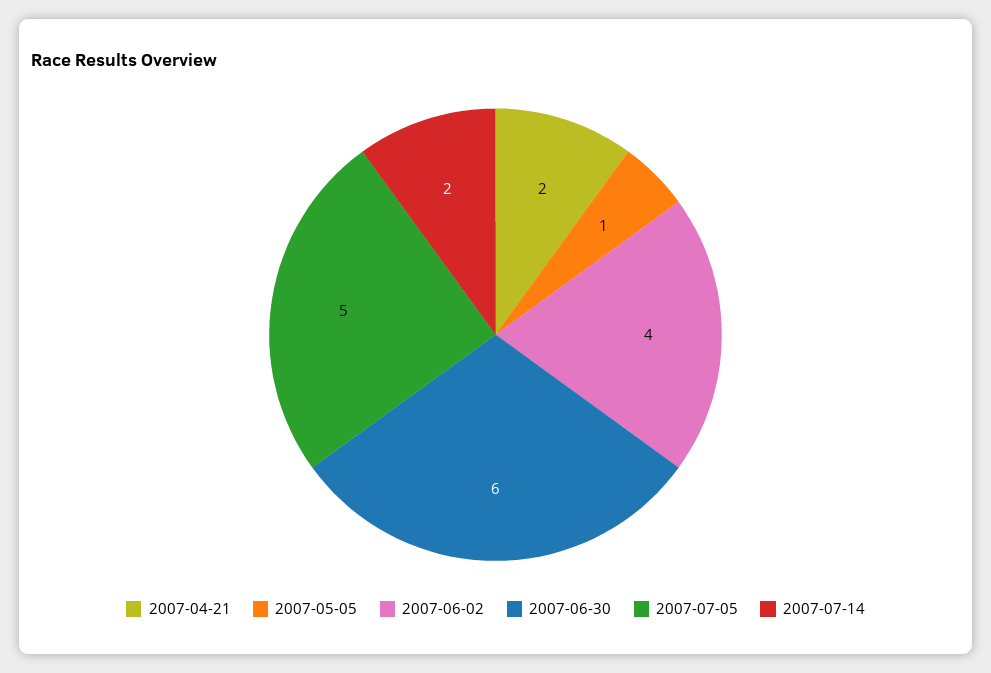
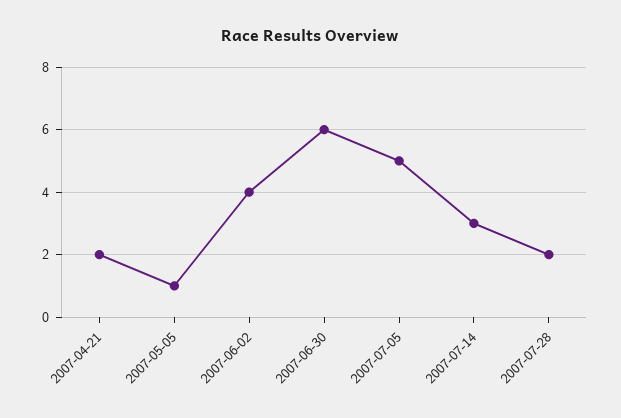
2007-07-14: 2 -> 3
2007-07-28: none -> 2

